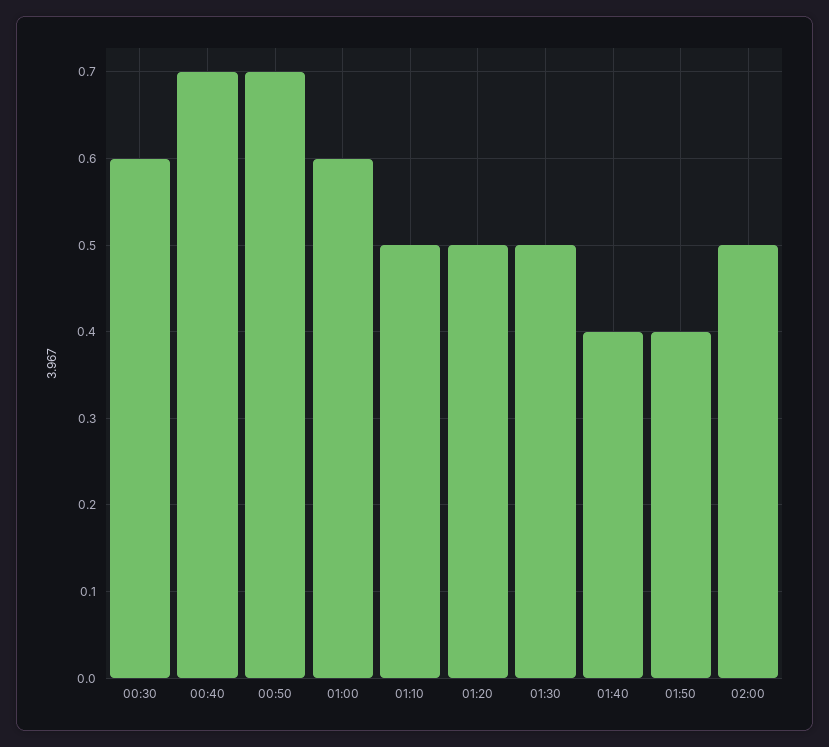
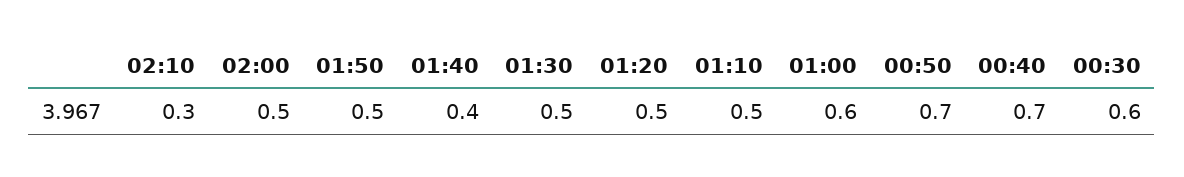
01:50: 0.4 -> 0.5
02:10: none -> 0.3

